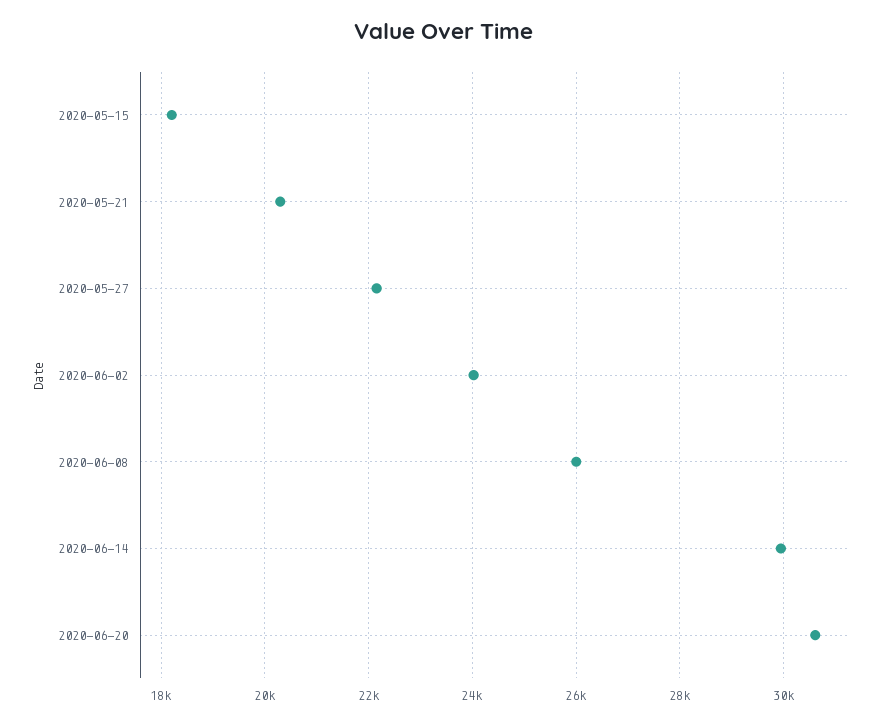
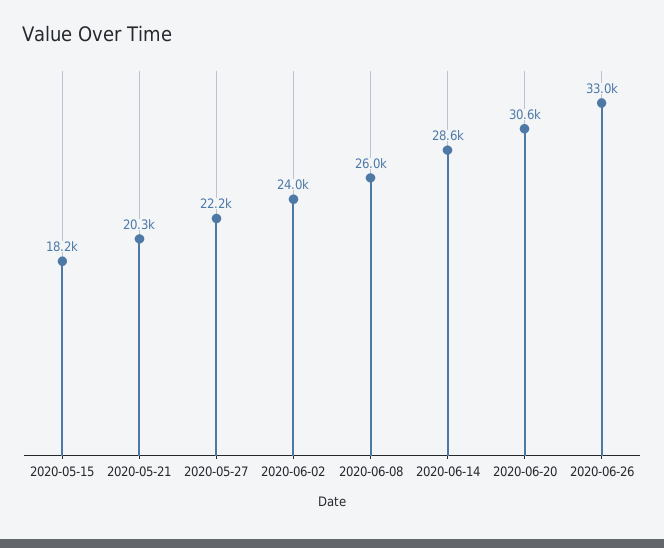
2020-06-14: 30000 -> 28600
2020-06-26: none -> 33000

